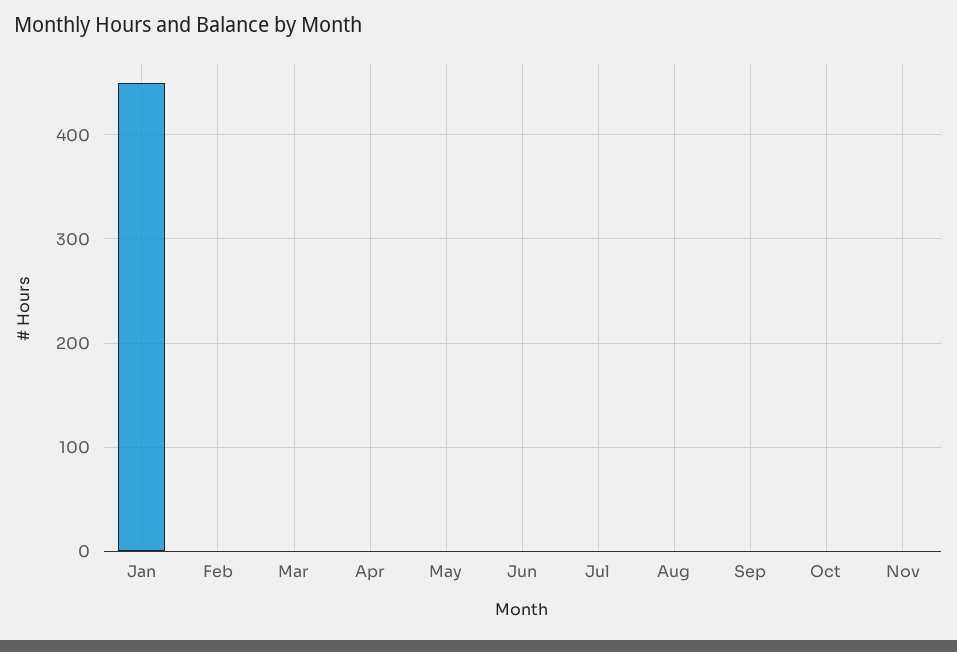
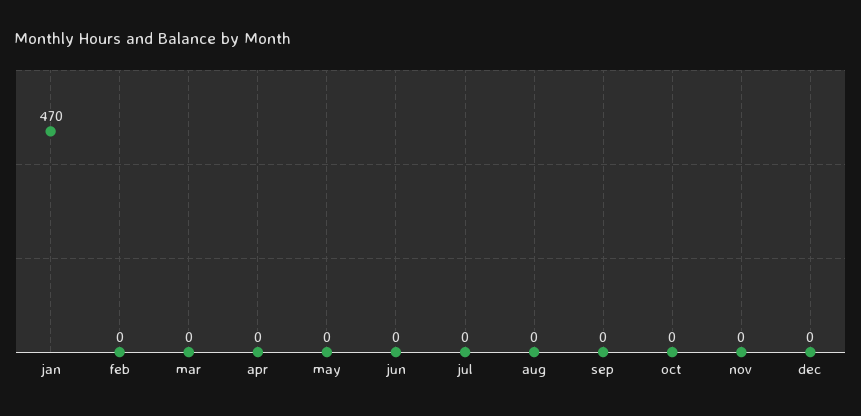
Jan: 450 -> 470
dec: none -> 0

